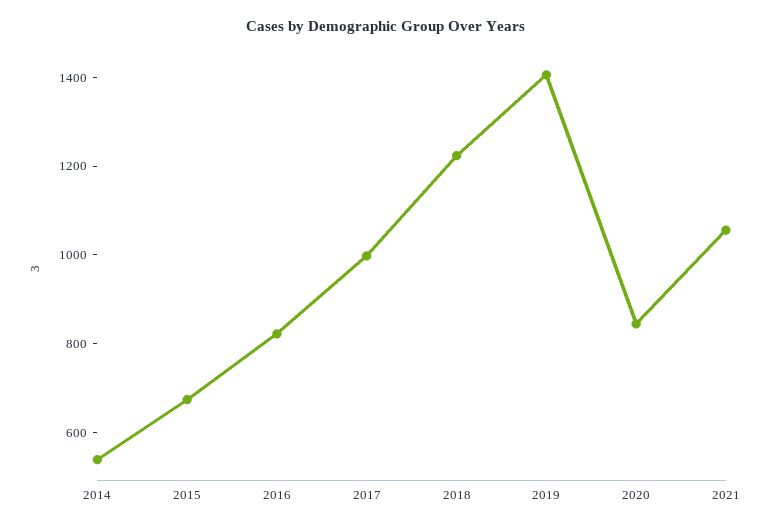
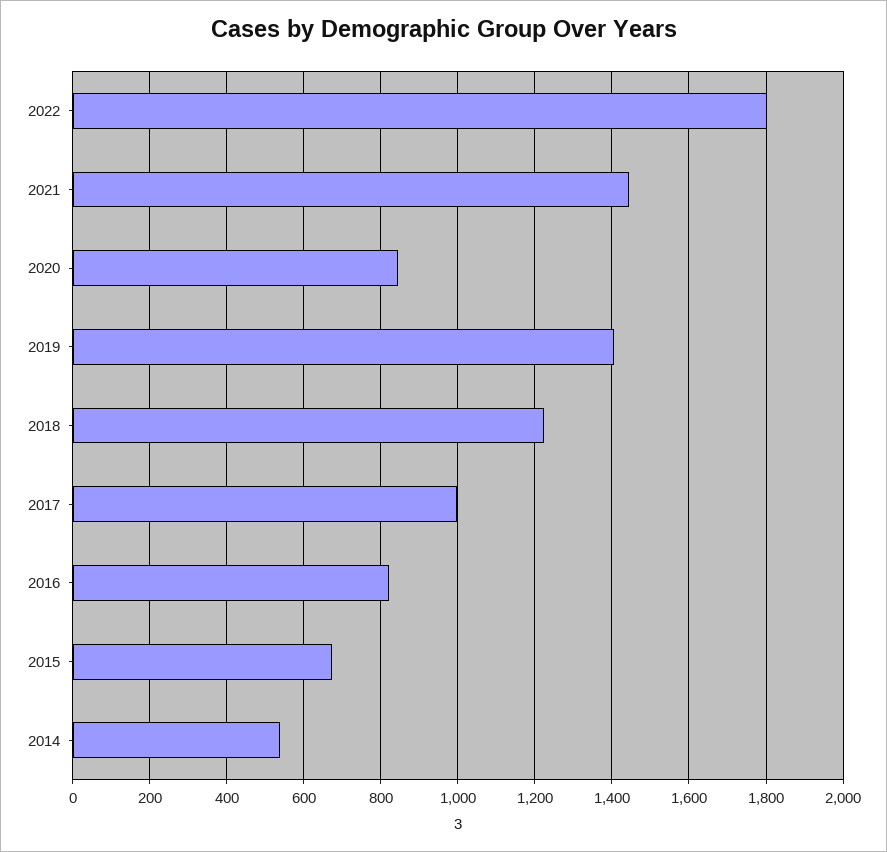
2021: 1050 -> 1440
2022: none -> 1800

